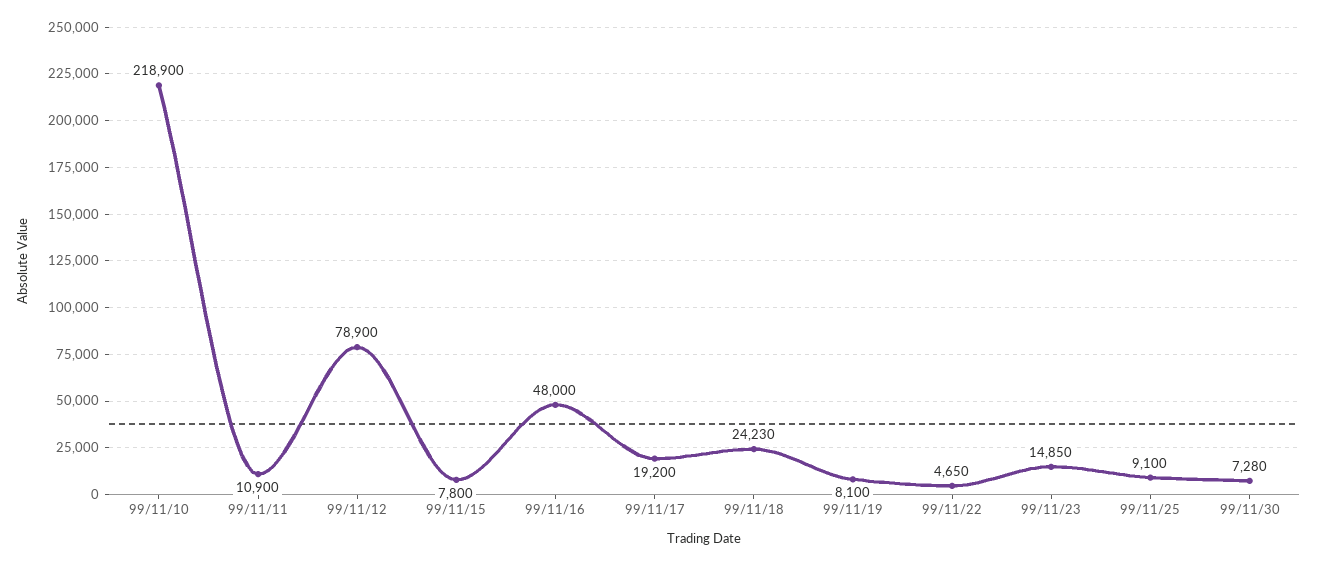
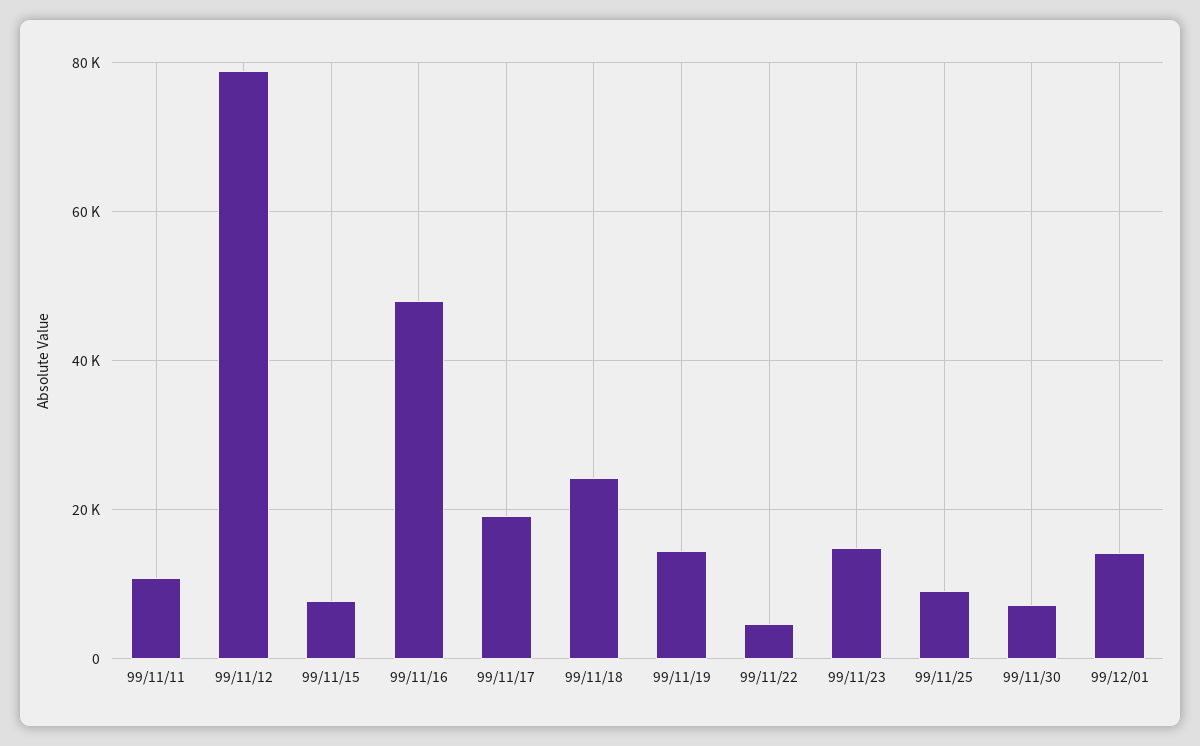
99/11/10: 218900 -> none
99/11/19: 8100 -> 14000
99/12/01: none -> 14000

